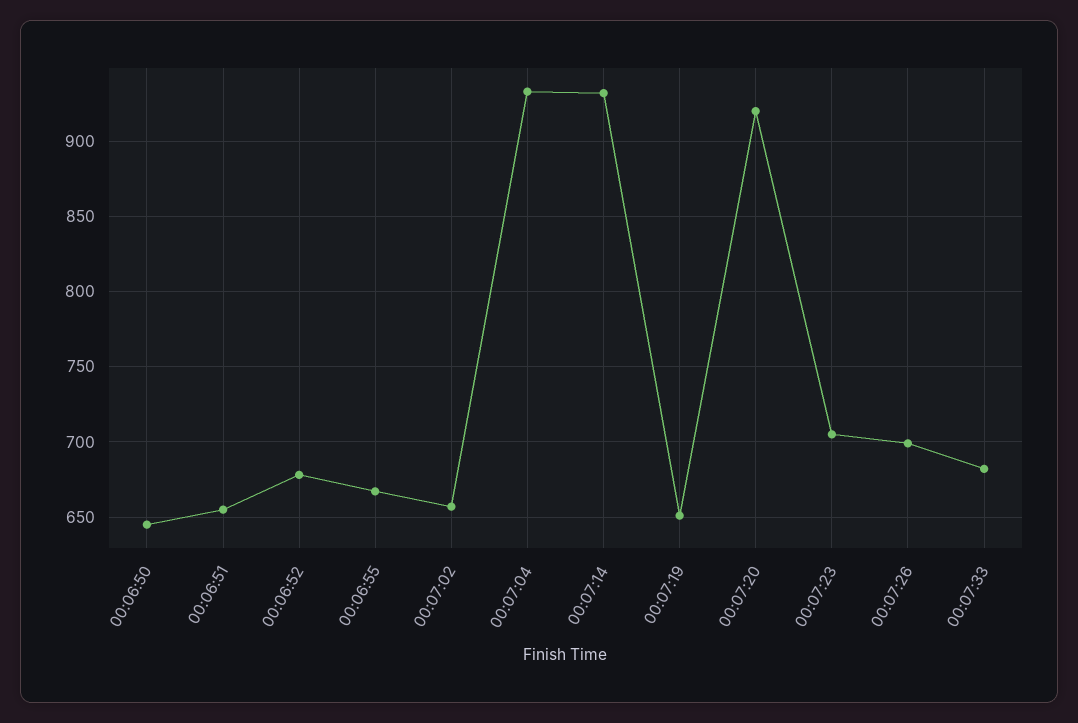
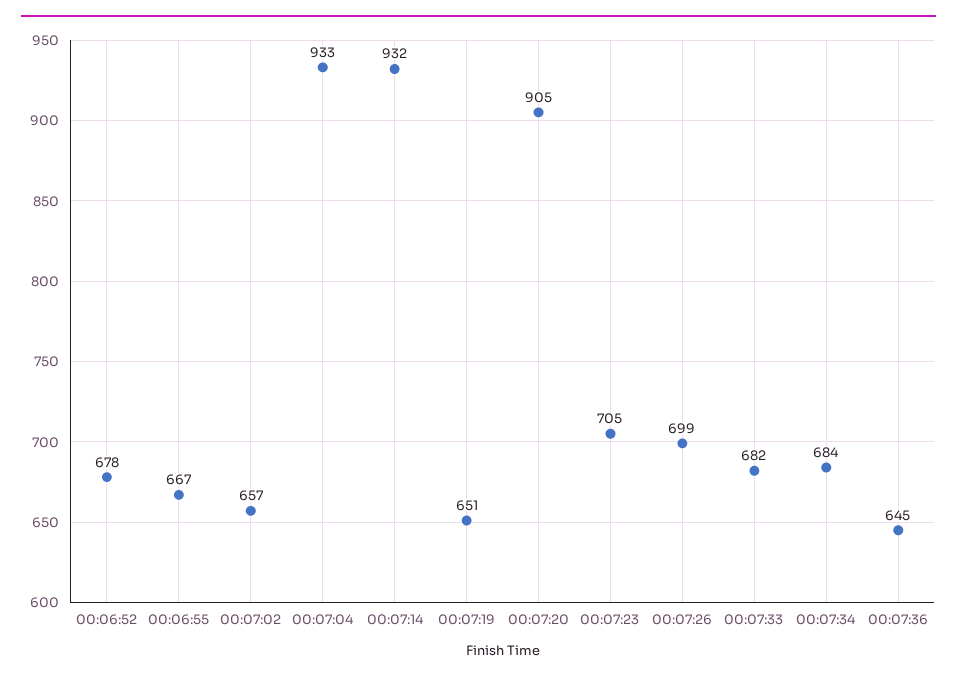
00:06:50: 645 -> none
00:06:51: 655 -> none
00:07:20: 920 -> 905
00:07:34: none -> 684
00:07:36: none -> 645

